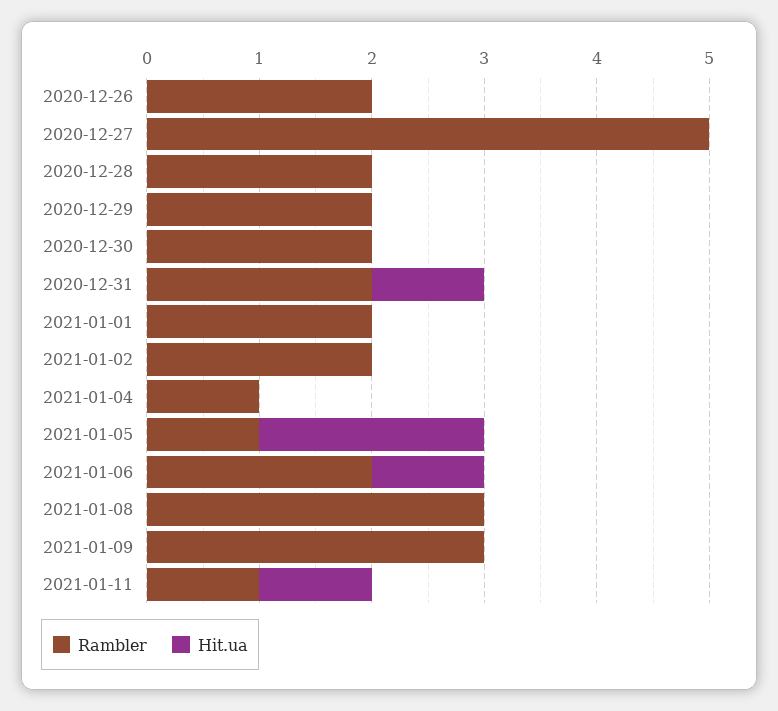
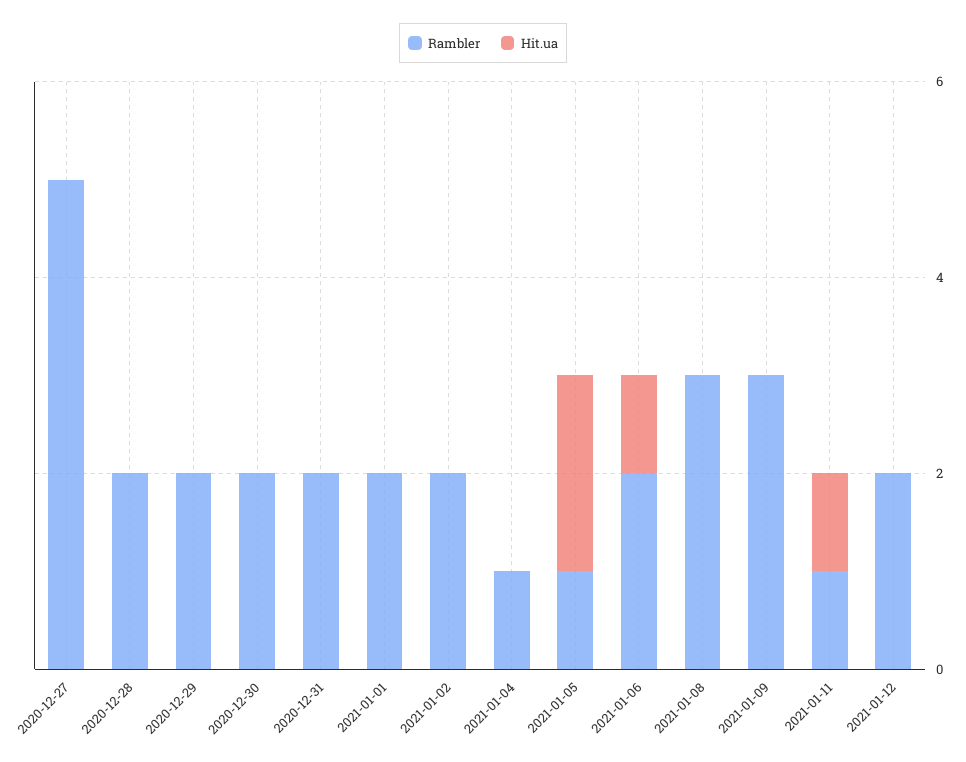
Rambler, 2020-12-26: 2 -> none
Hit.ua, 2020-12-26: 0 -> none
Hit.ua, 2020-12-31: 1 -> 0
Rambler, 2021-01-12: none -> 2
Hit.ua, 2021-01-12: none -> 0

